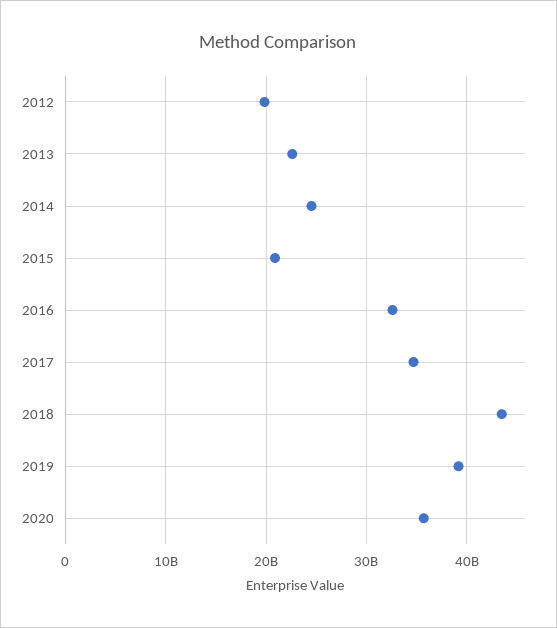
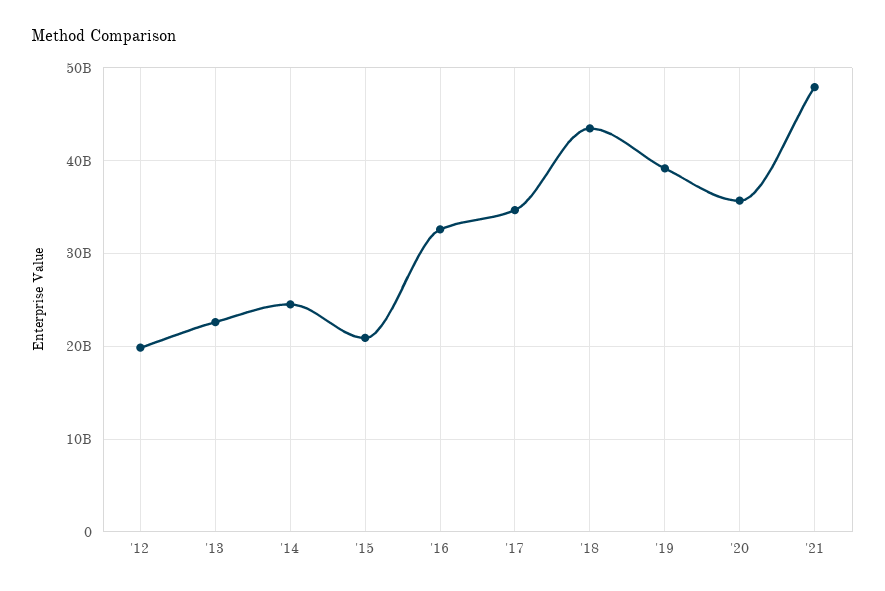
'21: none -> 48000000000

